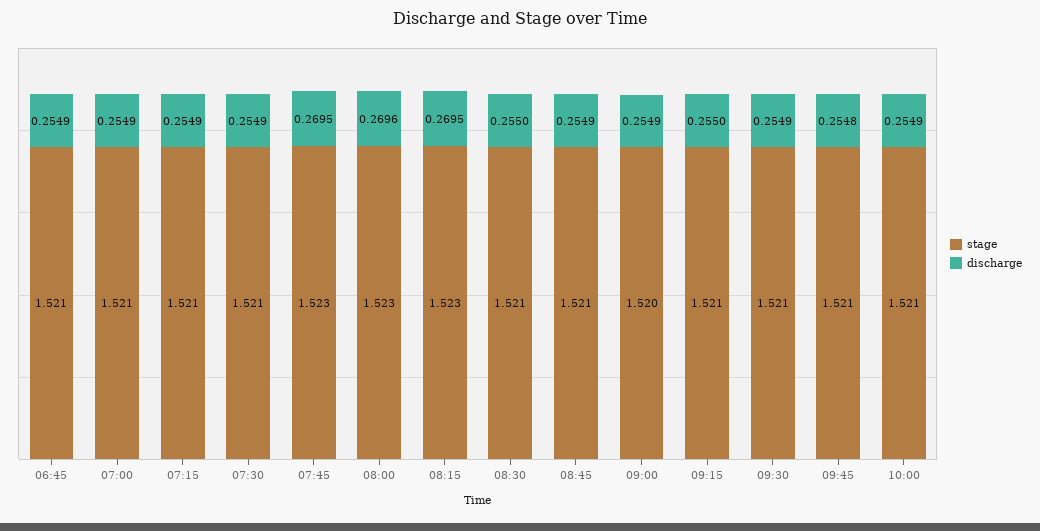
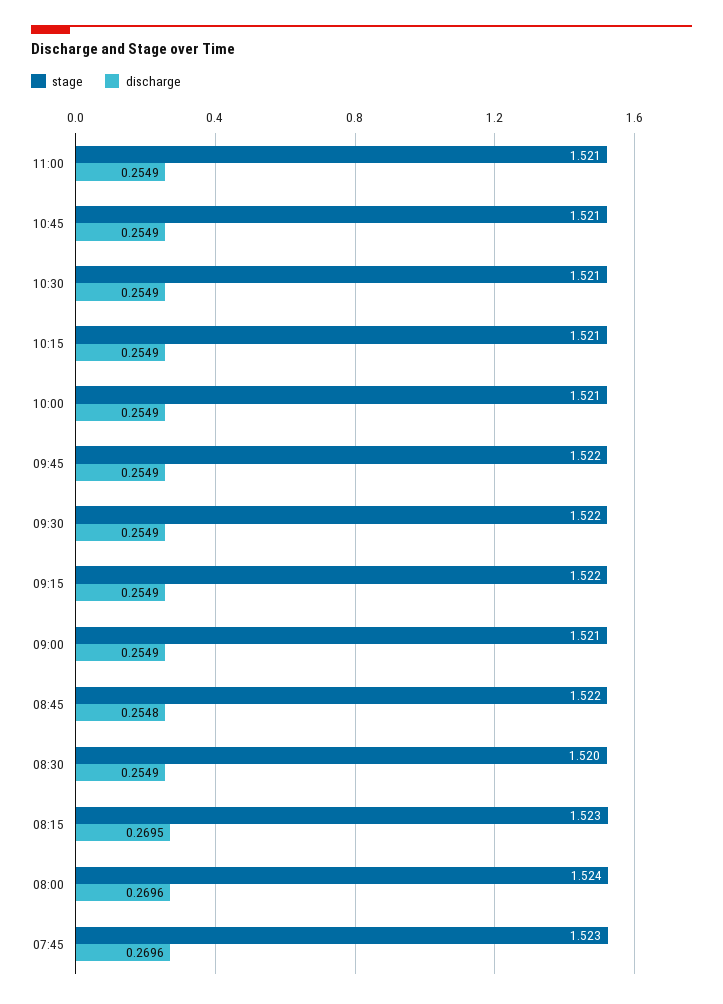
stage, 06:45: 1.521 -> none
discharge, 06:45: 0.2549 -> none
stage, 07:00: 1.521 -> none
discharge, 07:00: 0.2549 -> none
stage, 07:15: 1.521 -> none
discharge, 07:15: 0.2549 -> none
stage, 07:30: 1.521 -> none
discharge, 07:30: 0.2549 -> none
discharge, 07:45: 0.2695 -> 0.2696
stage, 08:00: 1.523 -> 1.524
stage, 08:30: 1.521 -> 1.52
discharge, 08:30: 0.255 -> 0.2549
stage, 08:45: 1.521 -> 1.522
discharge, 08:45: 0.2549 -> 0.2548
stage, 09:00: 1.52 -> 1.521
stage, 09:15: 1.521 -> 1.522
discharge, 09:15: 0.255 -> 0.2549
stage, 09:30: 1.521 -> 1.522
stage, 09:45: 1.521 -> 1.522
discharge, 09:45: 0.2548 -> 0.2549
stage, 11:00: none -> 1.521
discharge, 11:00: none -> 0.2549
stage, 10:45: none -> 1.521
discharge, 10:45: none -> 0.2549
stage, 10:30: none -> 1.521
discharge, 10:30: none -> 0.2549
stage, 10:15: none -> 1.521
discharge, 10:15: none -> 0.2549

